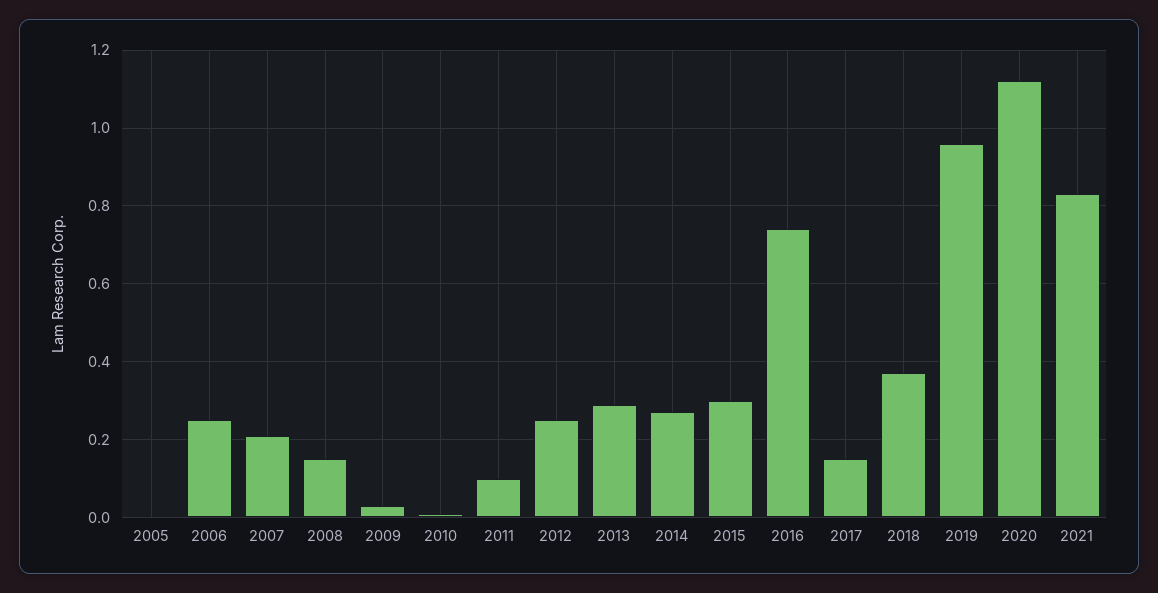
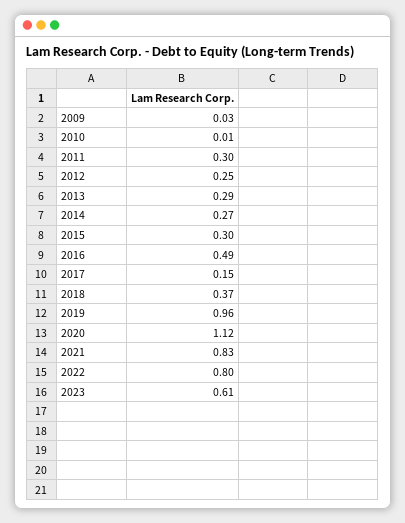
2005: 0 -> none
2006: 0.25 -> none
2007: 0.2 -> none
2008: 0.15 -> none
2011: 0.1 -> 0.3
2016: 0.75 -> 0.49
2022: none -> 0.8
2023: none -> 0.61

